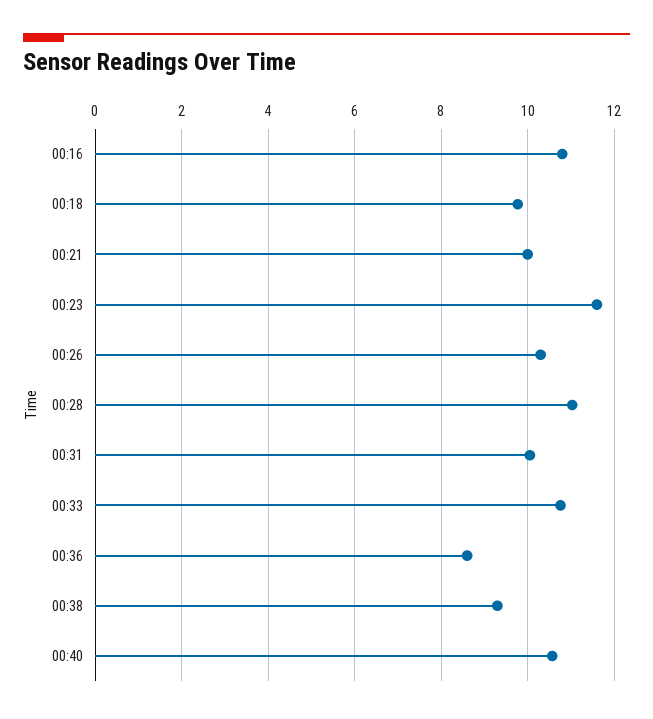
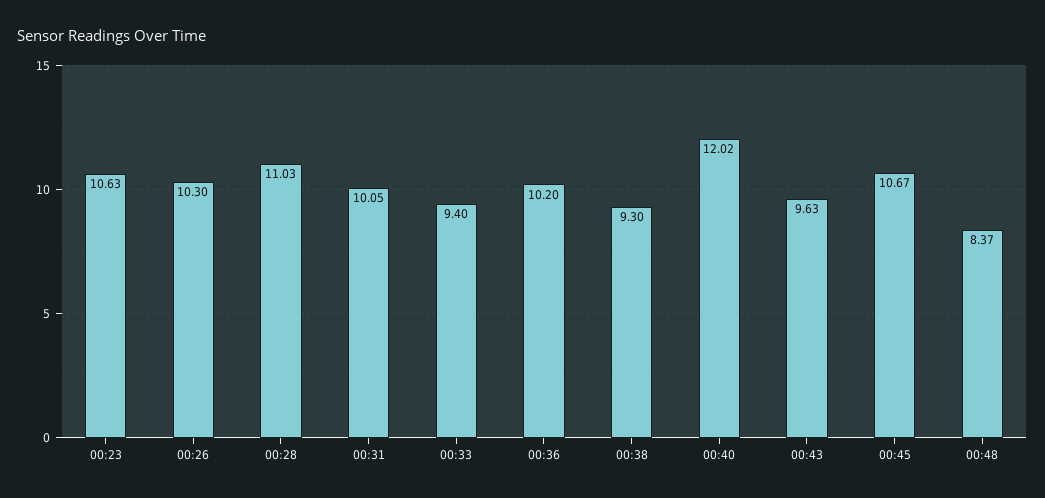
00:16: 10.8 -> none
00:18: 9.8 -> none
00:21: 10 -> none
00:23: 11.6 -> 10.63
00:33: 10.8 -> 9.4
00:36: 8.6 -> 10.2
00:40: 10.6 -> 12.02
00:43: none -> 9.63
00:45: none -> 10.67
00:48: none -> 8.37

